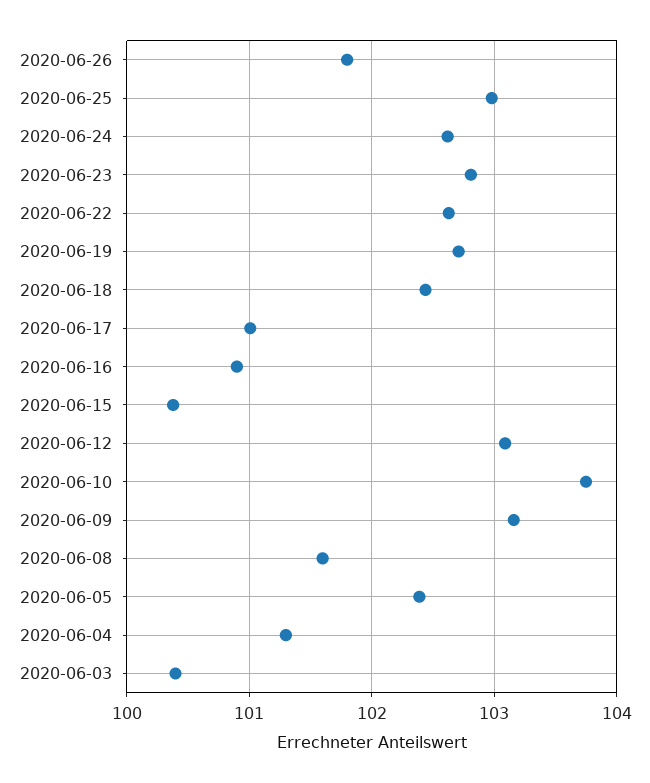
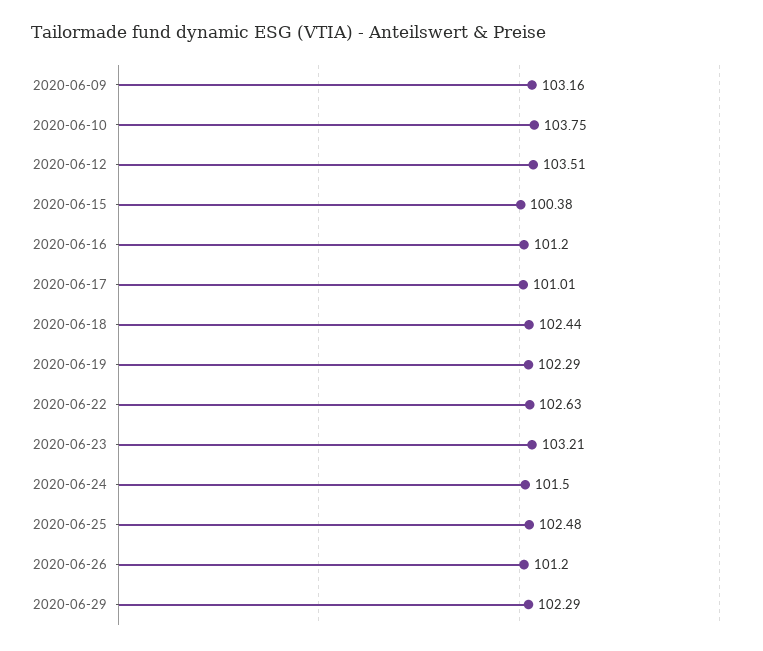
2020-06-26: 101.8 -> 101.2
2020-06-25: 103 -> 102.48
2020-06-24: 102.6 -> 101.5
2020-06-23: 102.8 -> 103.21
2020-06-19: 102.7 -> 102.29
2020-06-16: 100.9 -> 101.2
2020-06-12: 103.1 -> 103.51
2020-06-08: 101.6 -> none
2020-06-05: 102.4 -> none
2020-06-04: 101.3 -> none
2020-06-03: 100.4 -> none
2020-06-29: none -> 102.29

